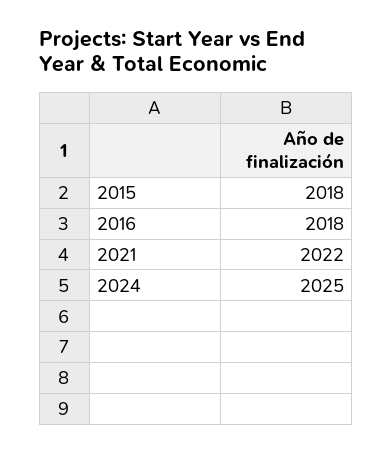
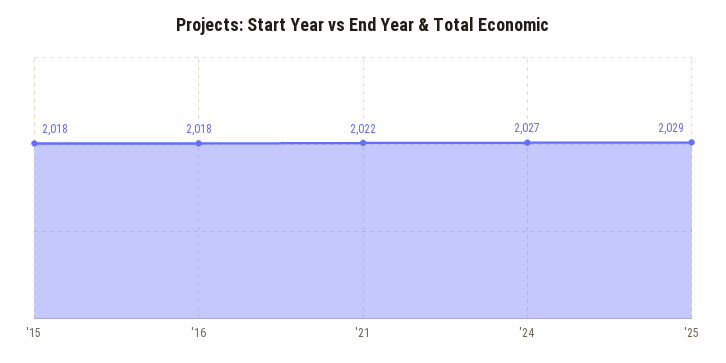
2024: 2025 -> 2027
'25: none -> 2029

